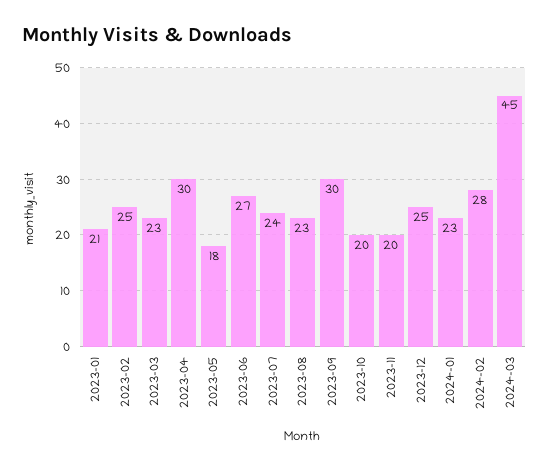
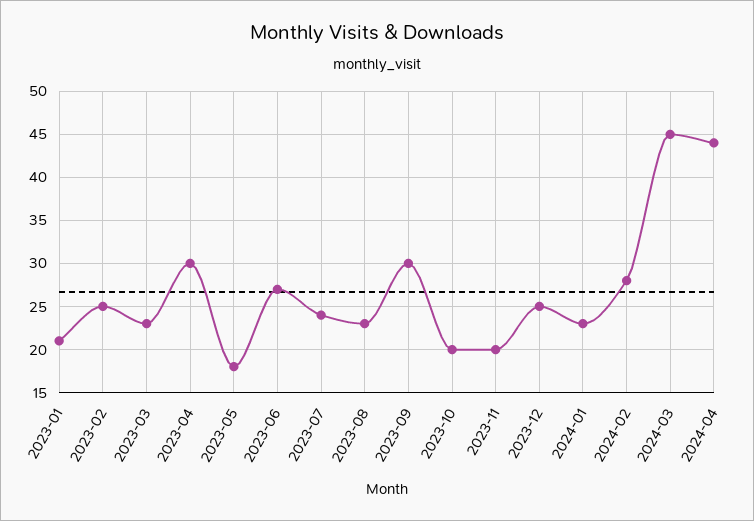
2024-04: none -> 44

